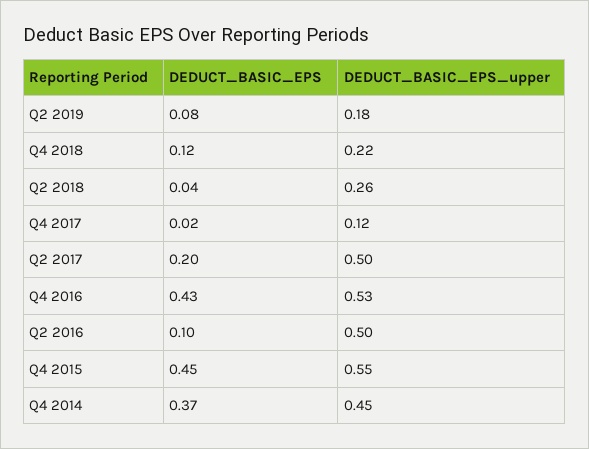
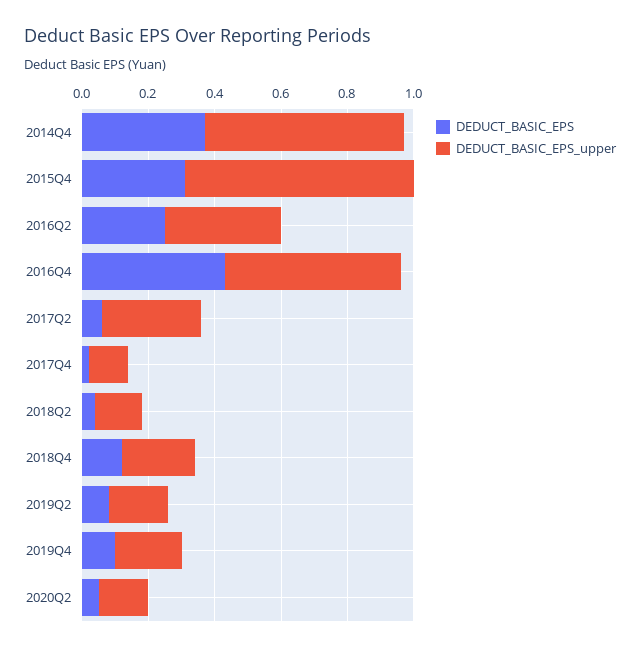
DEDUCT_BASIC_EPS_upper, Q2 2018: 0.26 -> 0.15
DEDUCT_BASIC_EPS, Q2 2017: 0.2 -> 0.05
DEDUCT_BASIC_EPS_upper, Q2 2017: 0.5 -> 0.3
DEDUCT_BASIC_EPS, Q2 2016: 0.1 -> 0.25
DEDUCT_BASIC_EPS_upper, Q2 2016: 0.5 -> 0.35
DEDUCT_BASIC_EPS, Q4 2015: 0.45 -> 0.3
DEDUCT_BASIC_EPS_upper, Q4 2015: 0.55 -> 0.7
DEDUCT_BASIC_EPS_upper, Q4 2014: 0.45 -> 0.6
DEDUCT_BASIC_EPS, 2019Q4: none -> 0.1
DEDUCT_BASIC_EPS_upper, 2019Q4: none -> 0.2
DEDUCT_BASIC_EPS, 2020Q2: none -> 0.05
DEDUCT_BASIC_EPS_upper, 2020Q2: none -> 0.15

